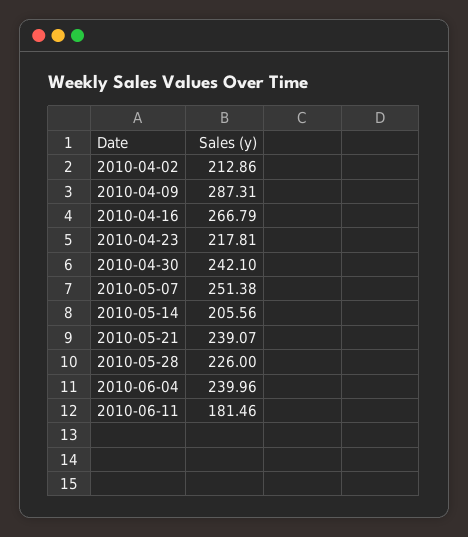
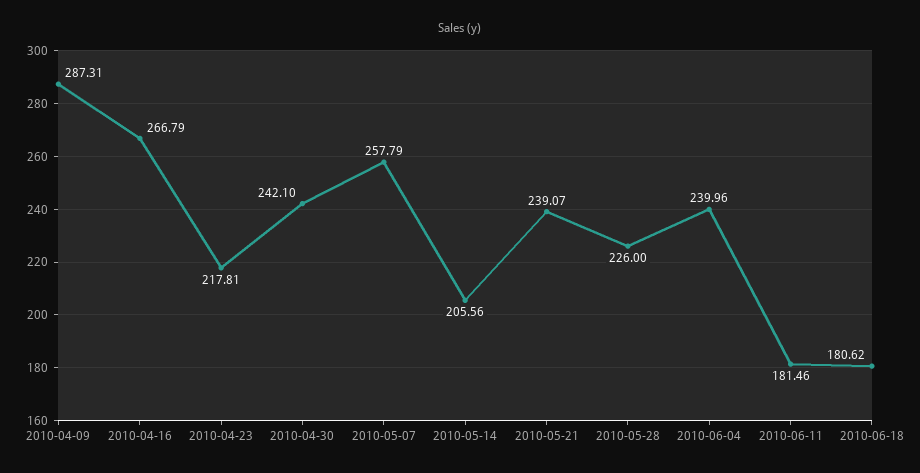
2010-04-02: 212.86 -> none
2010-05-07: 251.38 -> 257.79
2010-06-18: none -> 180.62

